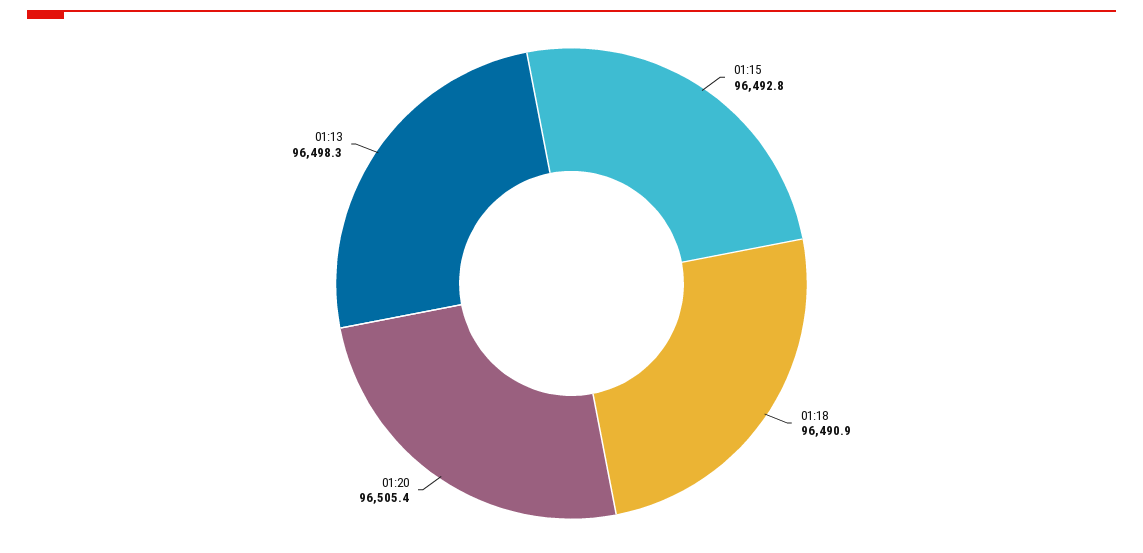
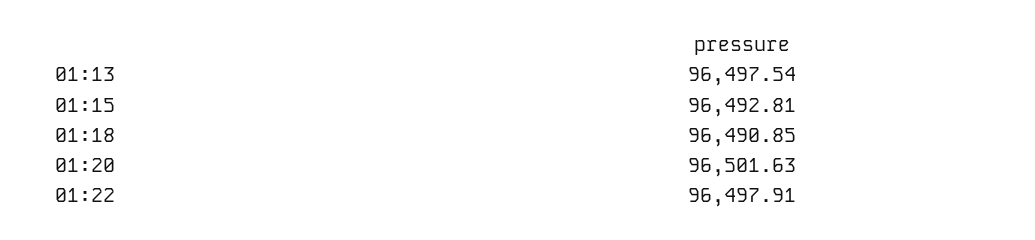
01:20: 96505.4 -> 96501.63
01:13: 96498.3 -> 96497.54
01:22: none -> 96497.91

